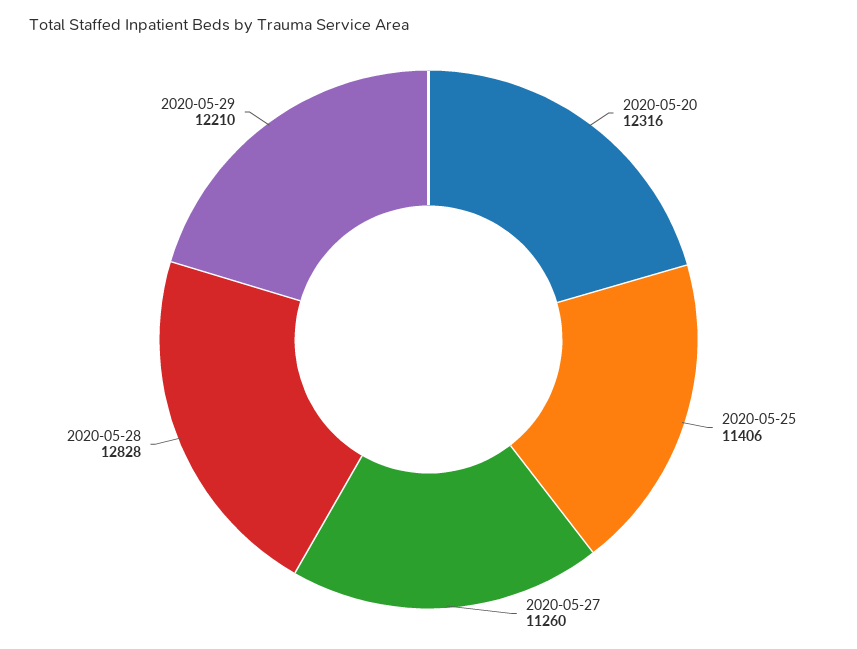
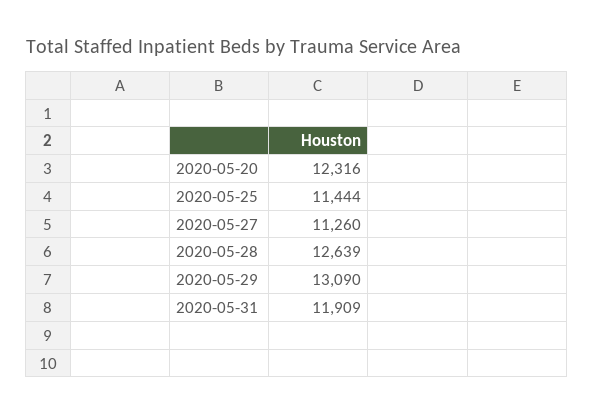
2020-05-25: 11406 -> 11444
2020-05-28: 12828 -> 12639
2020-05-29: 12210 -> 13090
2020-05-31: none -> 11909

